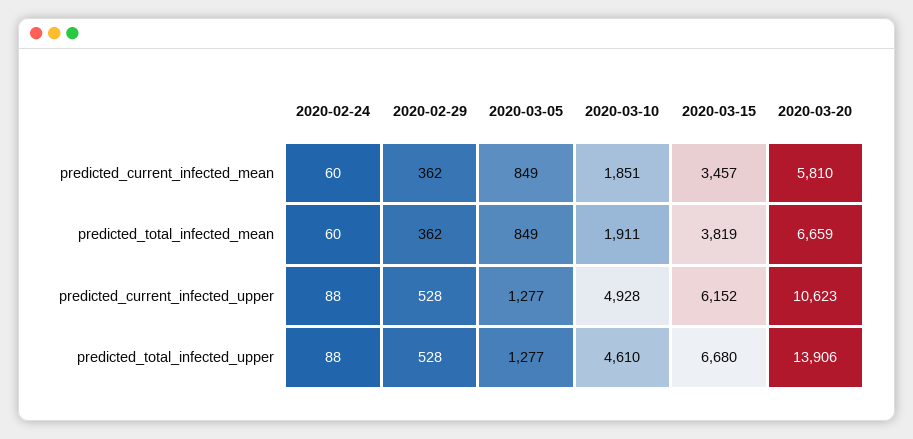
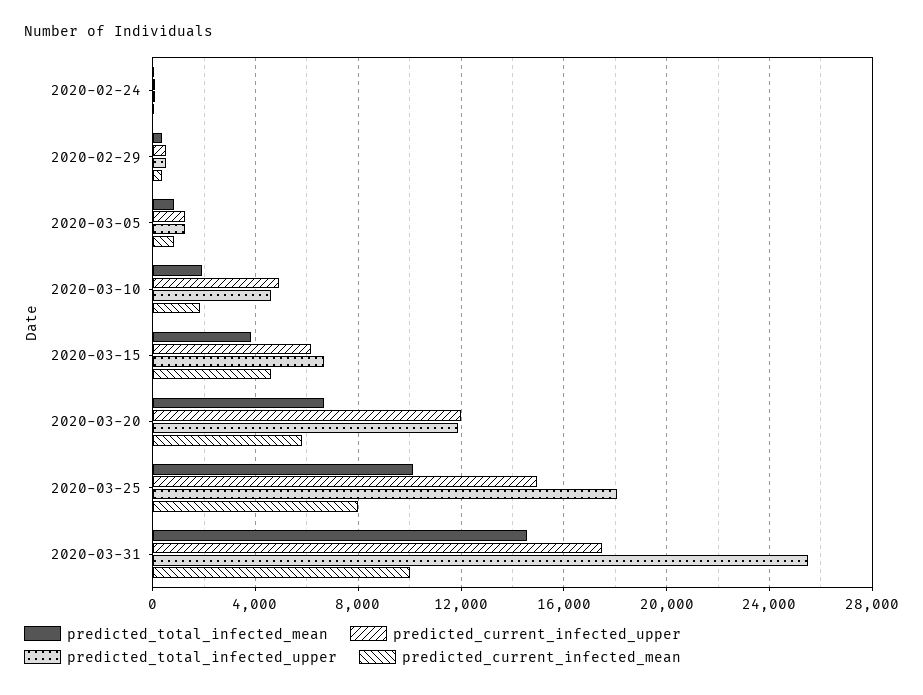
predicted_current_infected_mean, 2020-03-15: 3457 -> 4500
predicted_current_infected_upper, 2020-03-20: 10623 -> 12000
predicted_total_infected_upper, 2020-03-20: 13906 -> 12000
predicted_total_infected_mean, 2020-03-25: none -> 10000
predicted_current_infected_upper, 2020-03-25: none -> 15000
predicted_total_infected_upper, 2020-03-25: none -> 18000
predicted_current_infected_mean, 2020-03-25: none -> 8000
predicted_total_infected_mean, 2020-03-31: none -> 14500
predicted_current_infected_upper, 2020-03-31: none -> 17500
predicted_total_infected_upper, 2020-03-31: none -> 25500
predicted_current_infected_mean, 2020-03-31: none -> 10000

